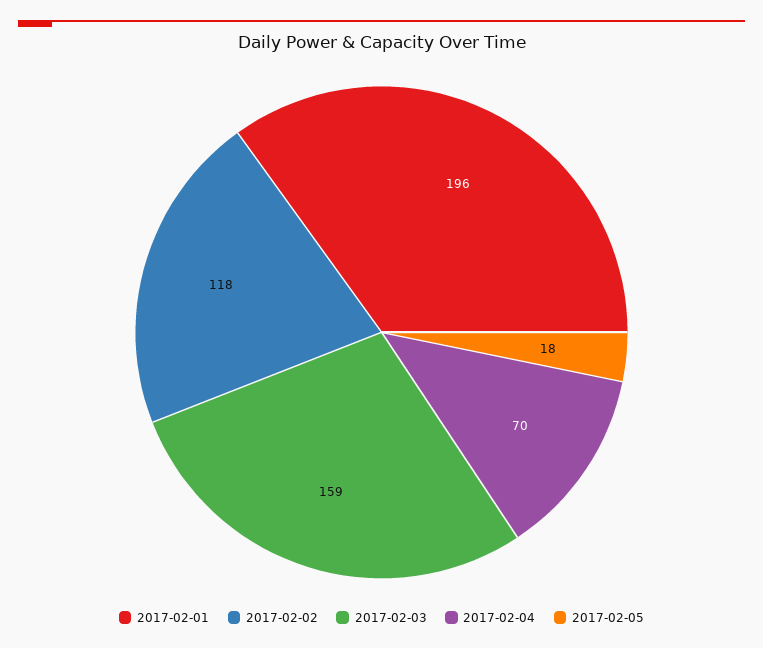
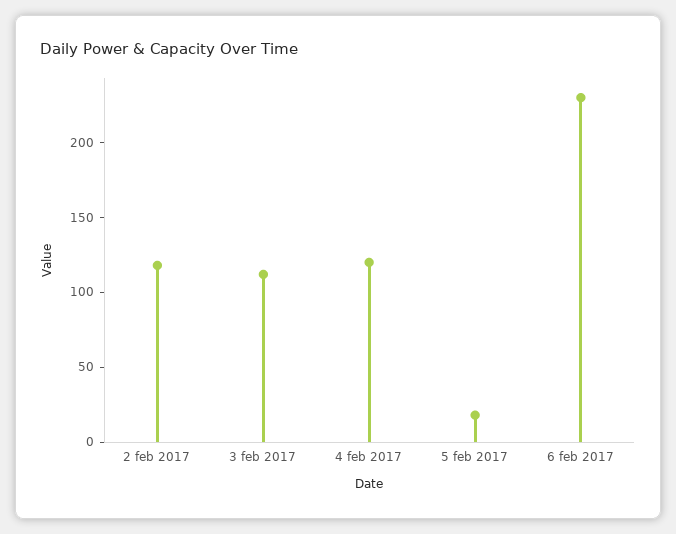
2017-02-01: 196 -> none
2017-02-03: 159 -> 110
2017-02-04: 70 -> 120
6 feb 2017: none -> 230

